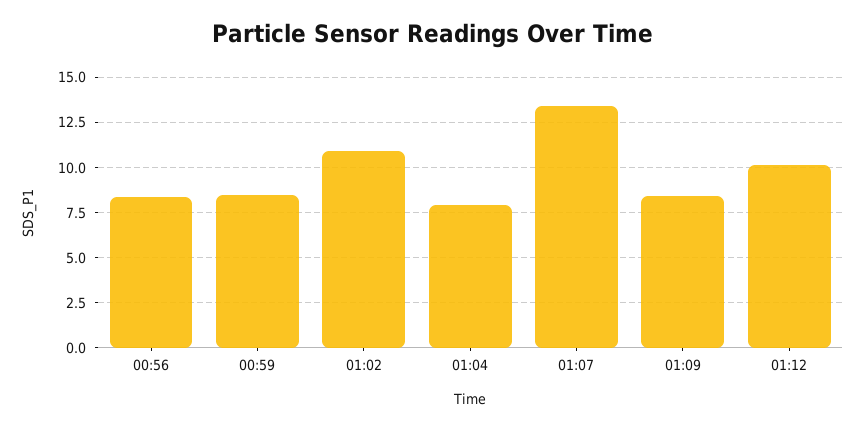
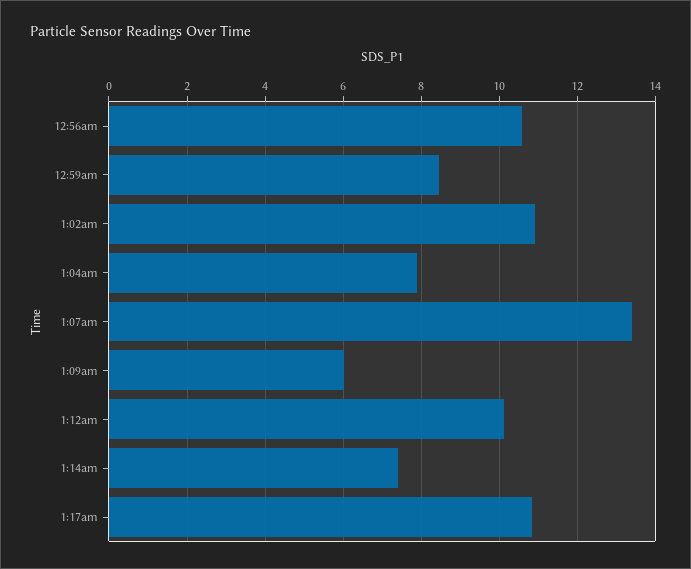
00:56: 8.5 -> 10.6
01:09: 8.5 -> 6
1:14am: none -> 7.4
1:17am: none -> 10.8

